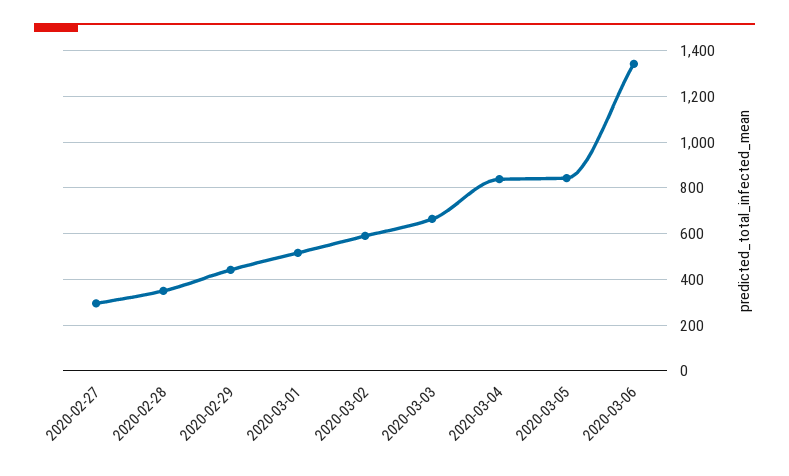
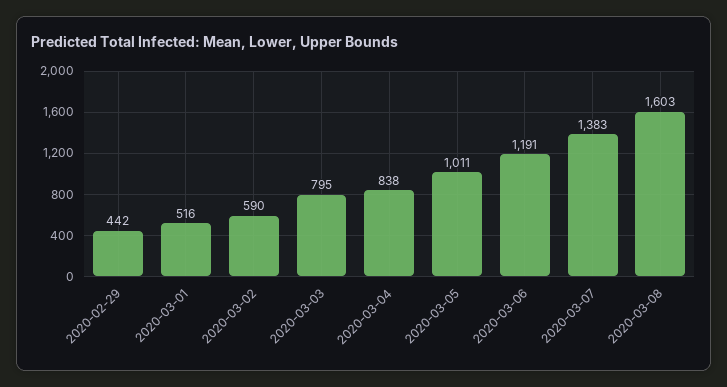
2020-02-27: 300 -> none
2020-02-28: 350 -> none
2020-03-03: 650 -> 795
2020-03-05: 850 -> 1011
2020-03-06: 1350 -> 1191
2020-03-07: none -> 1383
2020-03-08: none -> 1603

